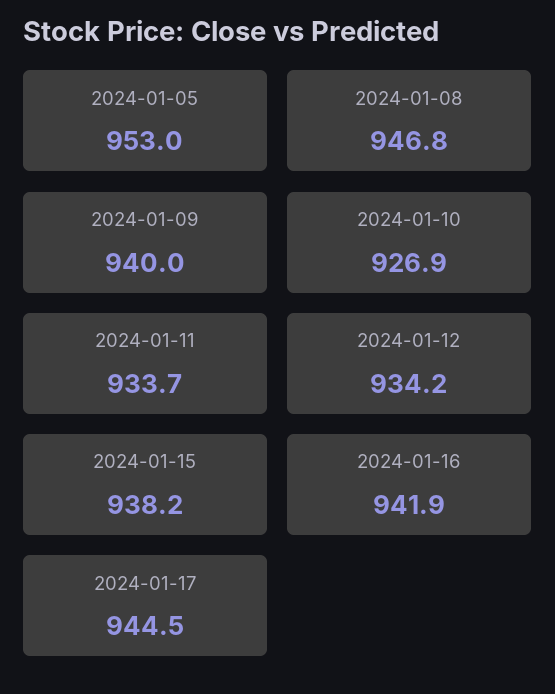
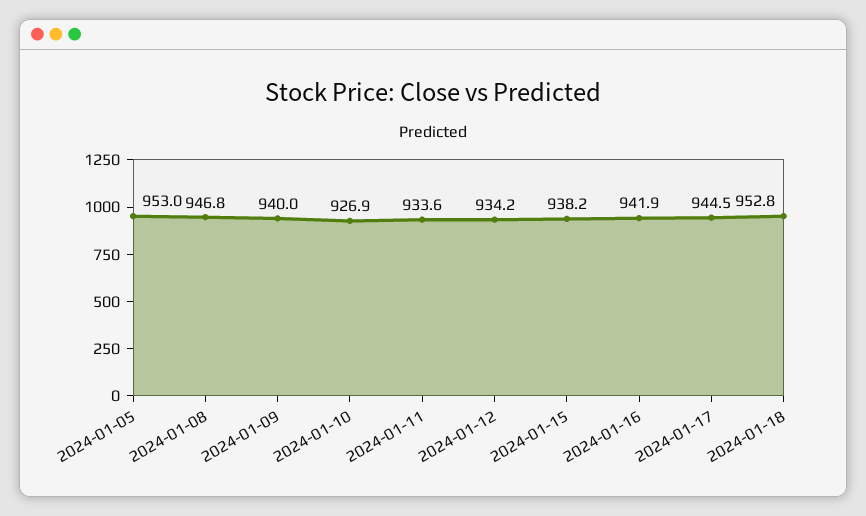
2024-01-11: 933.7 -> 933.6
2024-01-18: none -> 952.8

